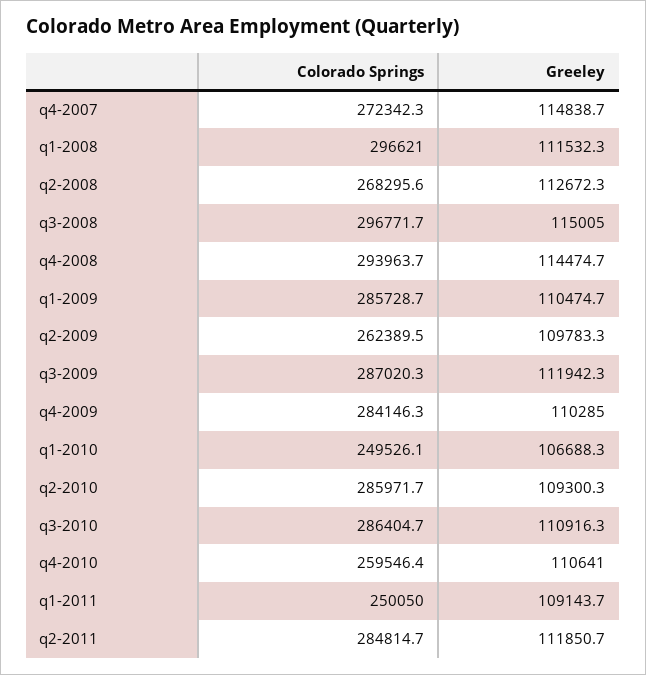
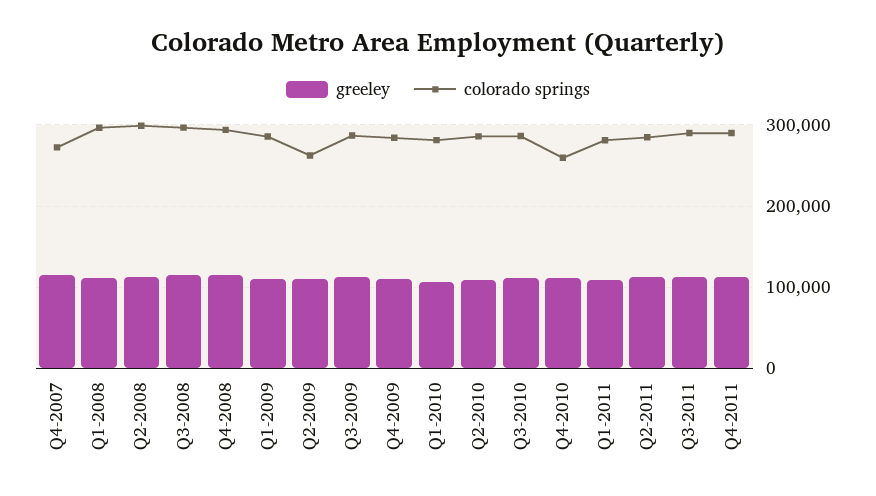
Colorado Springs, q2-2008: 268295.6 -> 300000
Colorado Springs, q1-2010: 249526.1 -> 280000
Colorado Springs, q1-2011: 250050 -> 280000
Greeley, Q3-2011: none -> 110000
Colorado Springs, Q3-2011: none -> 290000
Greeley, Q4-2011: none -> 110000
Colorado Springs, Q4-2011: none -> 290000

